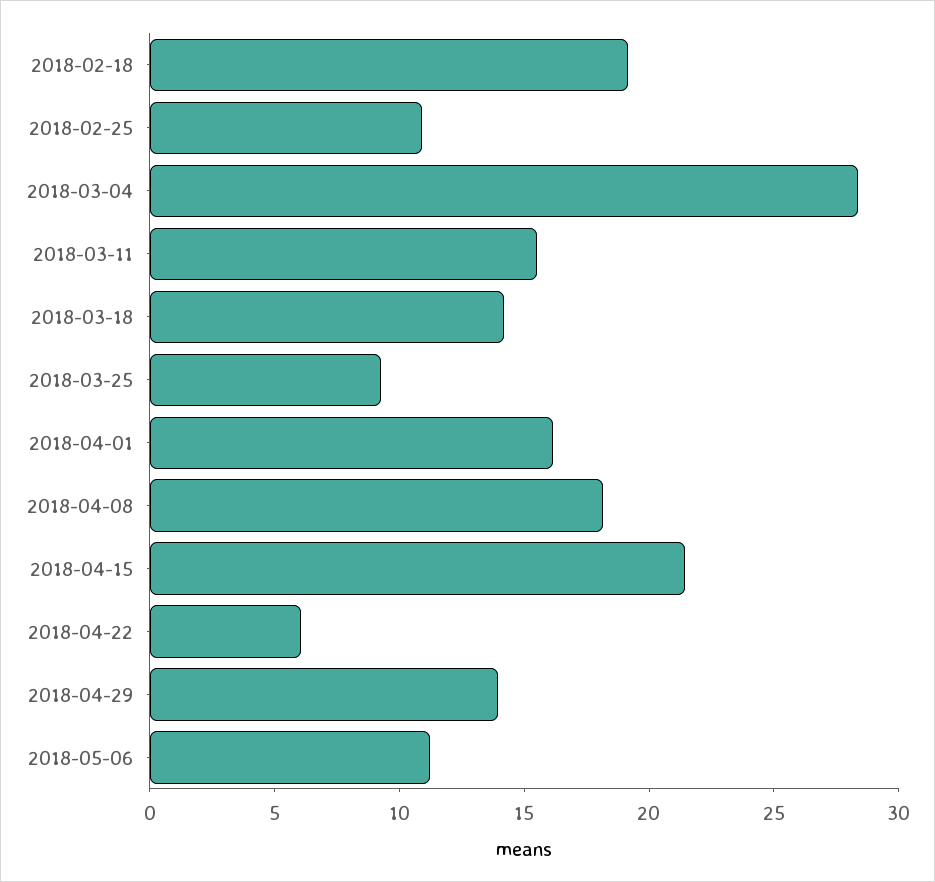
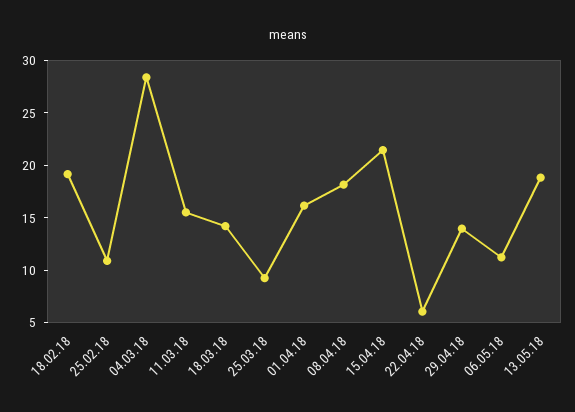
13.05.18: none -> 19

